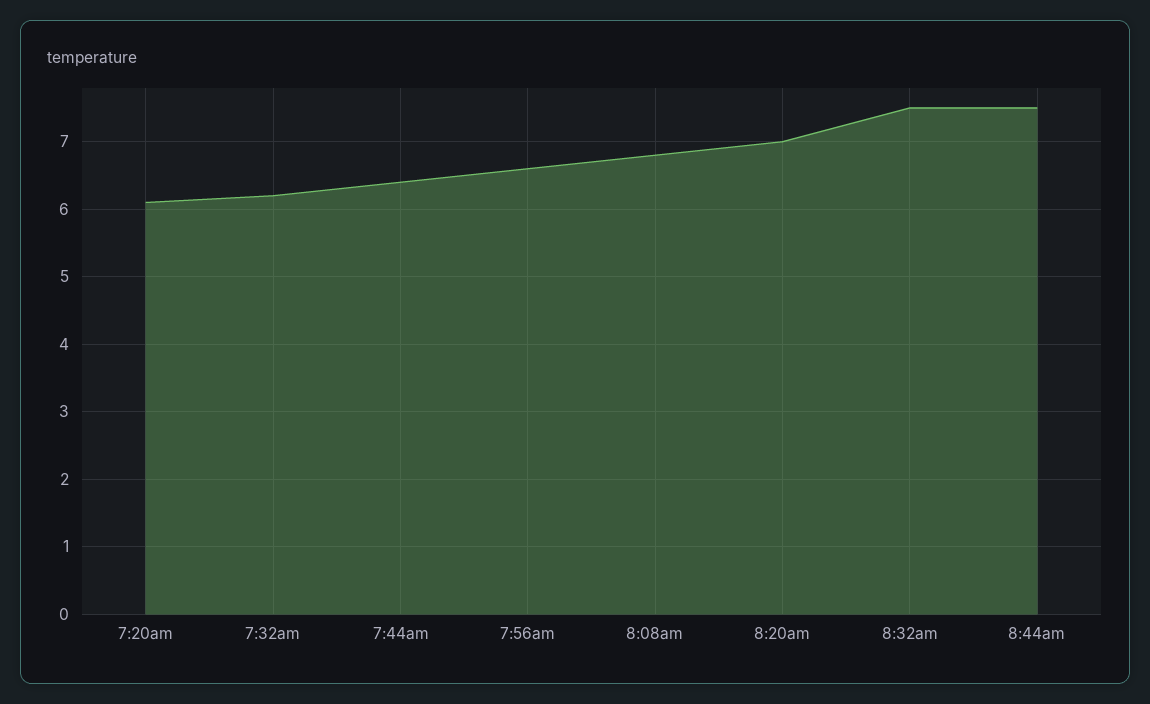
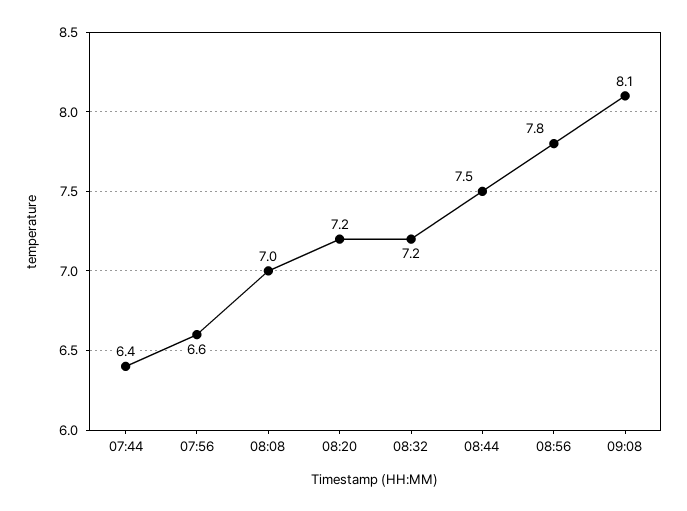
7:20am: 6.1 -> none
7:32am: 6.2 -> none
8:08am: 6.8 -> 7
8:20am: 7 -> 7.2
8:32am: 7.5 -> 7.2
08:56: none -> 7.8
09:08: none -> 8.1

